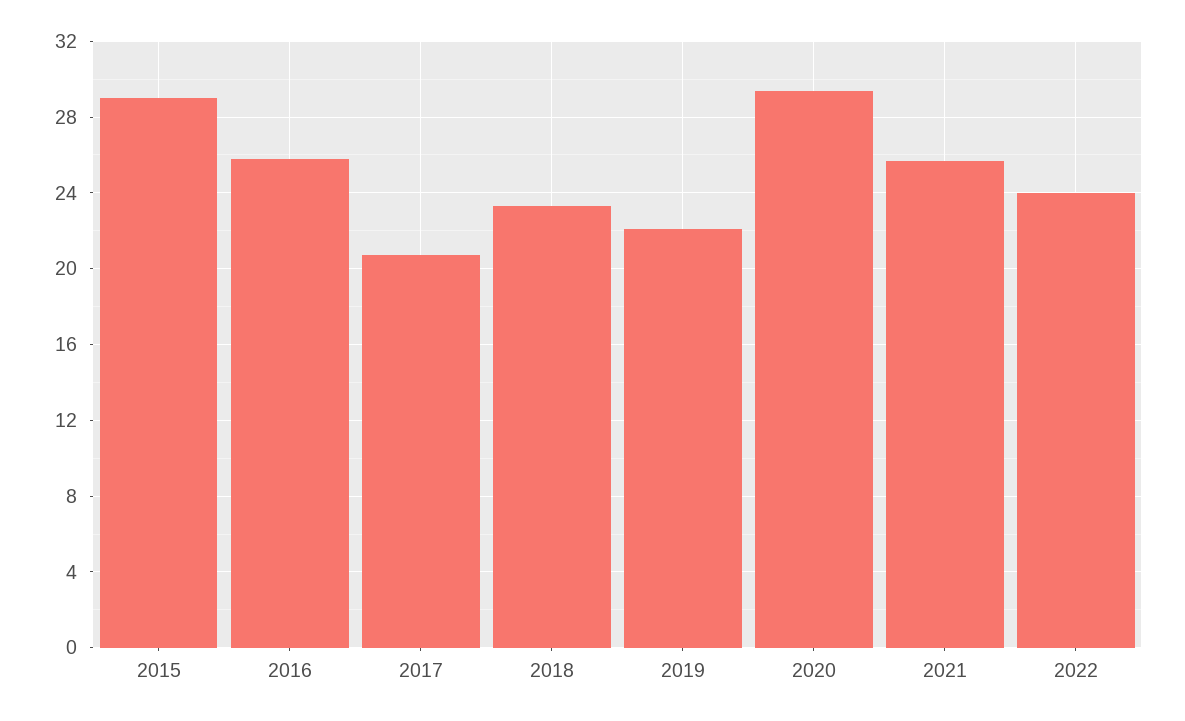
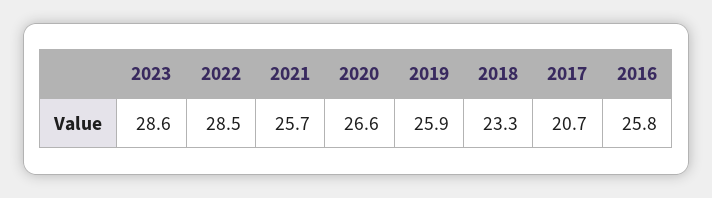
2015: 29 -> none
2019: 22 -> 25.9
2020: 29.5 -> 26.6
2022: 24 -> 28.5
2023: none -> 28.6

